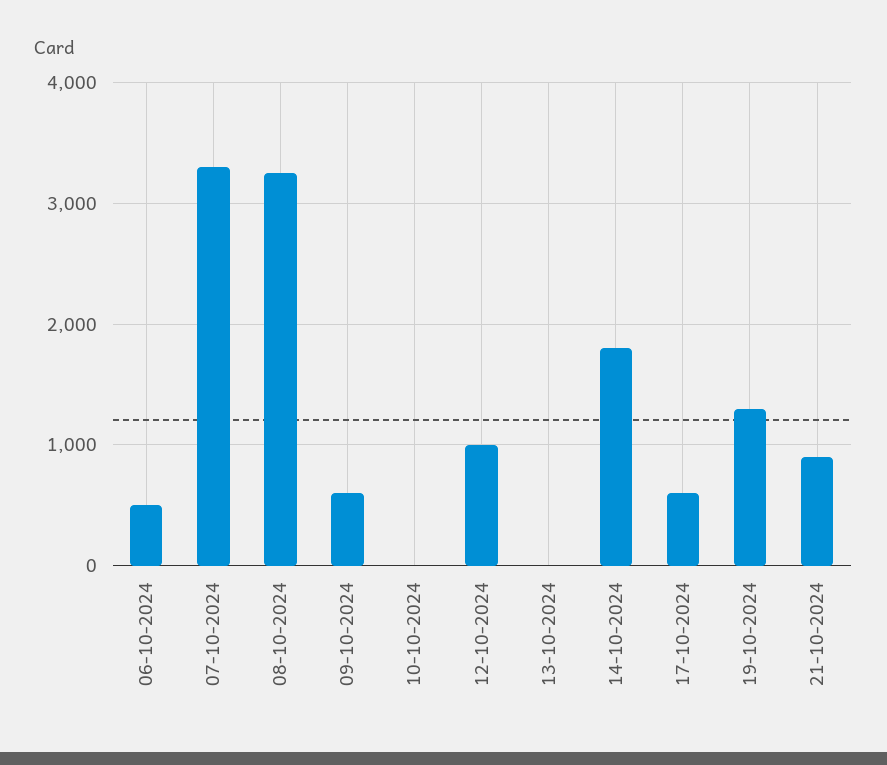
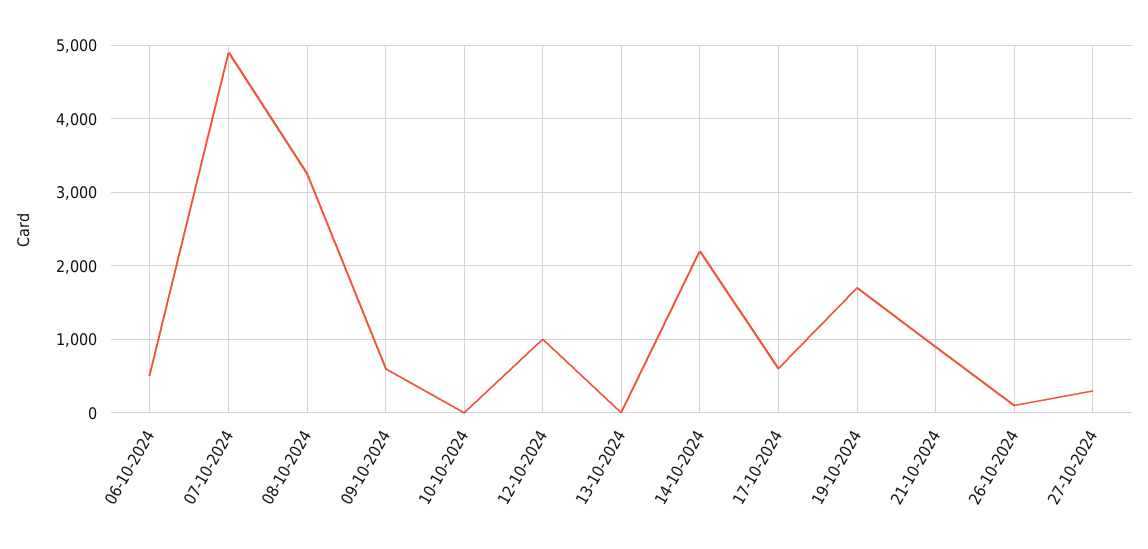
07-10-2024: 3300 -> 4900
14-10-2024: 1800 -> 2200
19-10-2024: 1300 -> 1700
26-10-2024: none -> 100
27-10-2024: none -> 300

